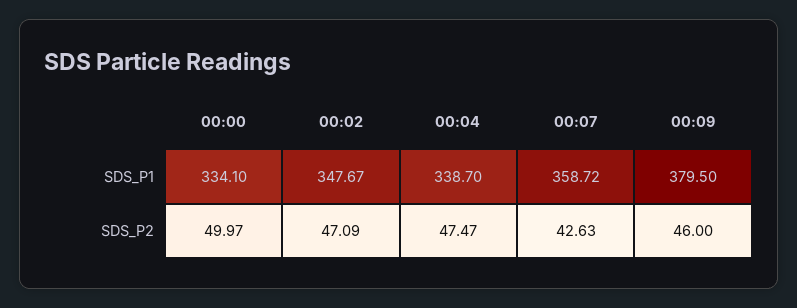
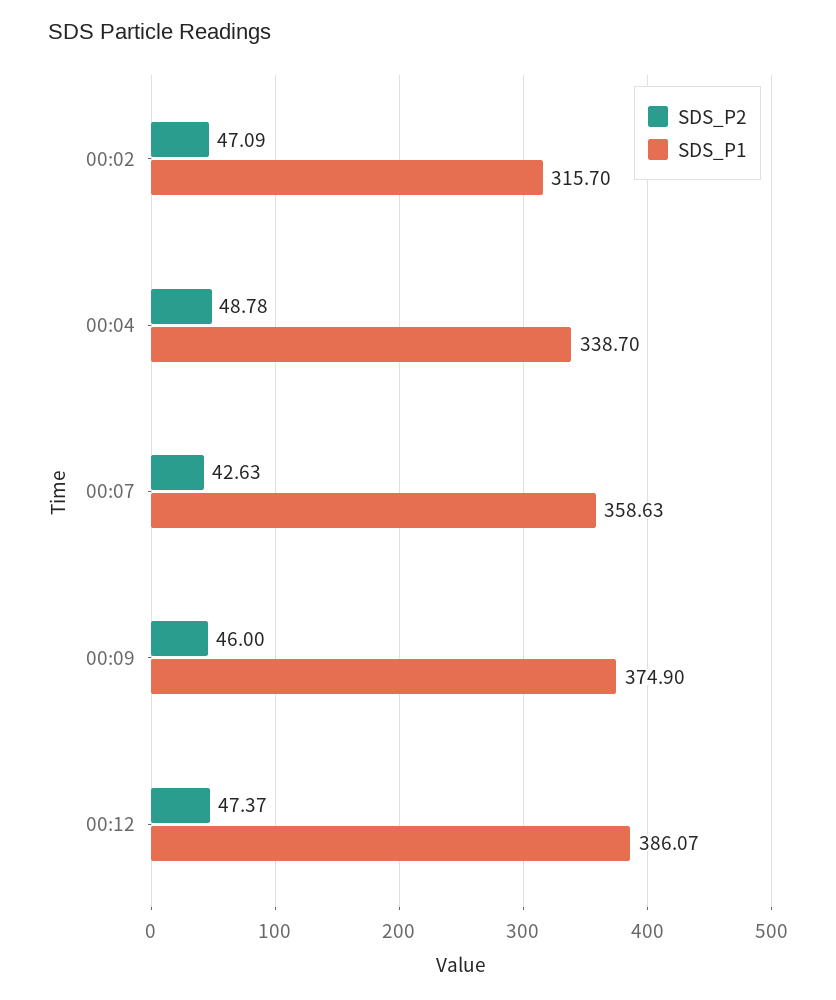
SDS_P1, 00:00: 334.1 -> none
SDS_P1, 00:02: 347.67 -> 315.7
SDS_P1, 00:07: 358.72 -> 358.63
SDS_P1, 00:09: 379.5 -> 374.9
SDS_P2, 00:00: 49.97 -> none
SDS_P2, 00:04: 47.47 -> 48.78
SDS_P2, 00:12: none -> 47.37
SDS_P1, 00:12: none -> 386.07

